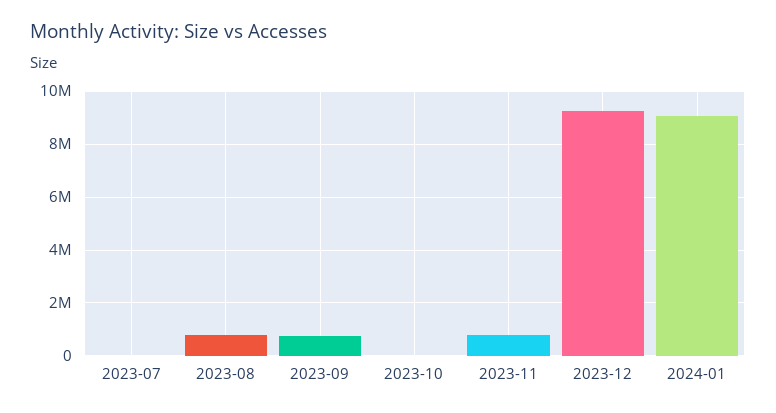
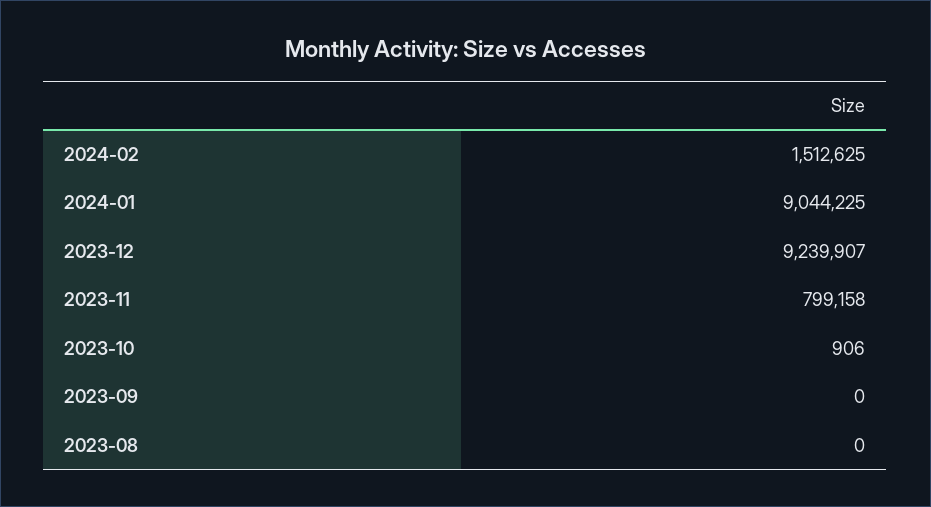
2023-07: 0 -> none
2023-08: 750000 -> 0
2023-09: 750000 -> 0
2024-02: none -> 1512625

